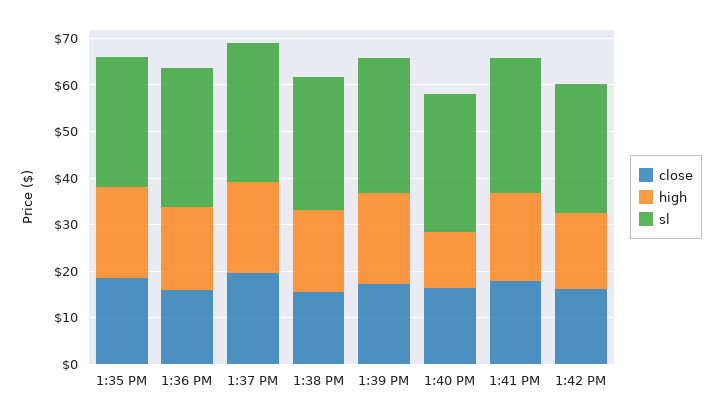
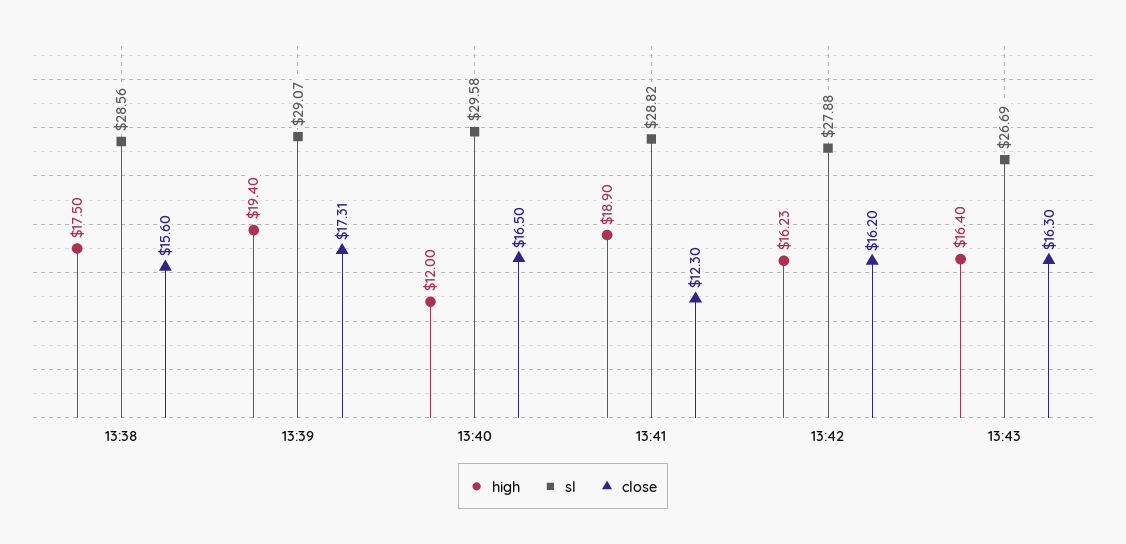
close, 1:35 PM: 18 -> none
high, 1:35 PM: 20 -> none
sl, 1:35 PM: 28 -> none
close, 1:36 PM: 16 -> none
high, 1:36 PM: 18 -> none
sl, 1:36 PM: 30 -> none
close, 1:37 PM: 20 -> none
high, 1:37 PM: 20 -> none
sl, 1:37 PM: 30 -> none
close, 1:41 PM: 18 -> 12.3
high, 13:43: none -> 16.4
sl, 13:43: none -> 26.69
close, 13:43: none -> 16.3

